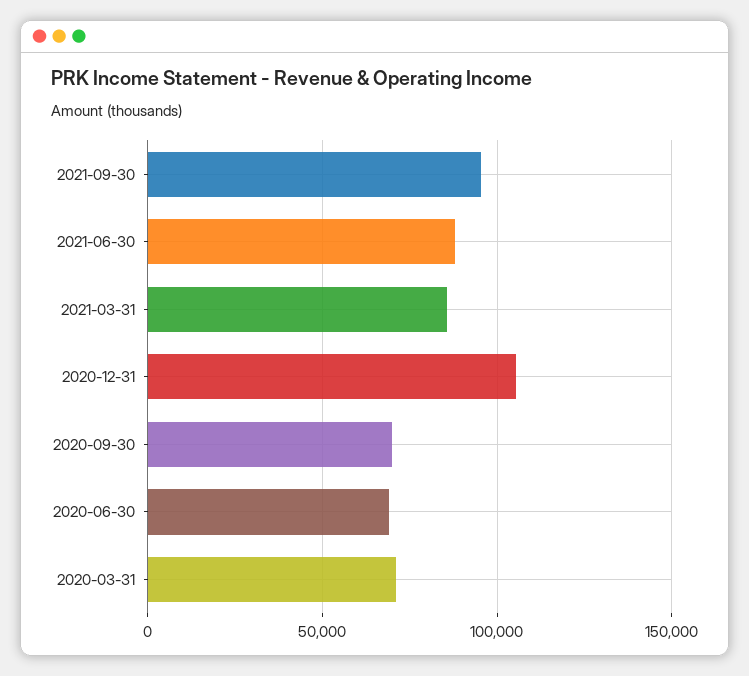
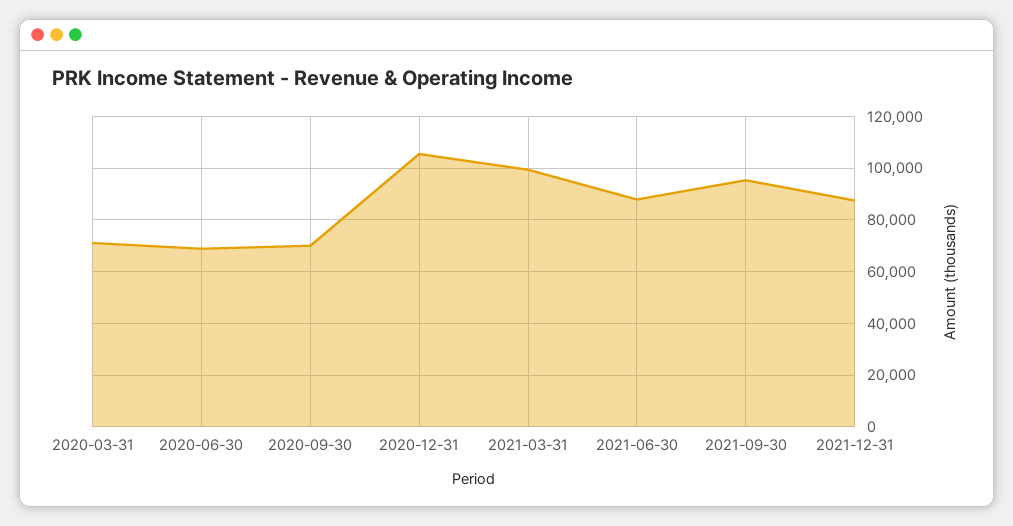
2021-03-31: 85000 -> 100000
2021-12-31: none -> 87500

